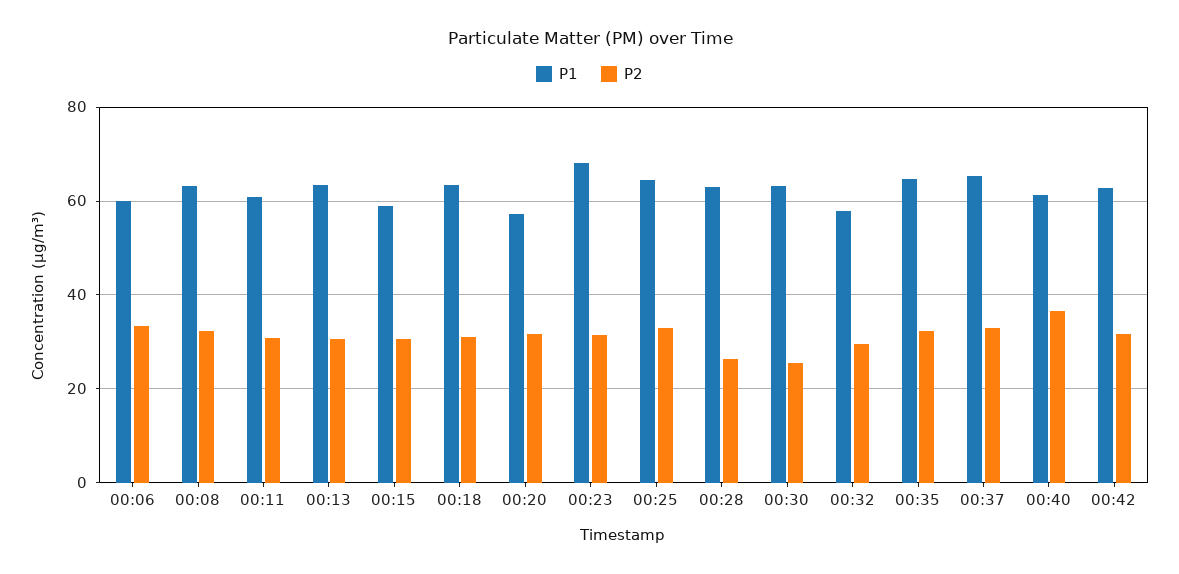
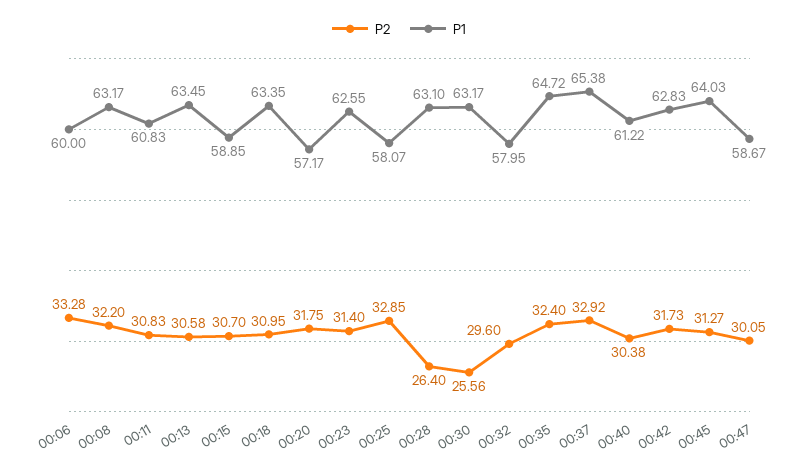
P1, 00:23: 68 -> 62.55
P1, 00:25: 64 -> 58.07
P2, 00:40: 36 -> 30.38
P2, 00:45: none -> 31.27
P1, 00:45: none -> 64.03
P2, 00:47: none -> 30.05
P1, 00:47: none -> 58.67

